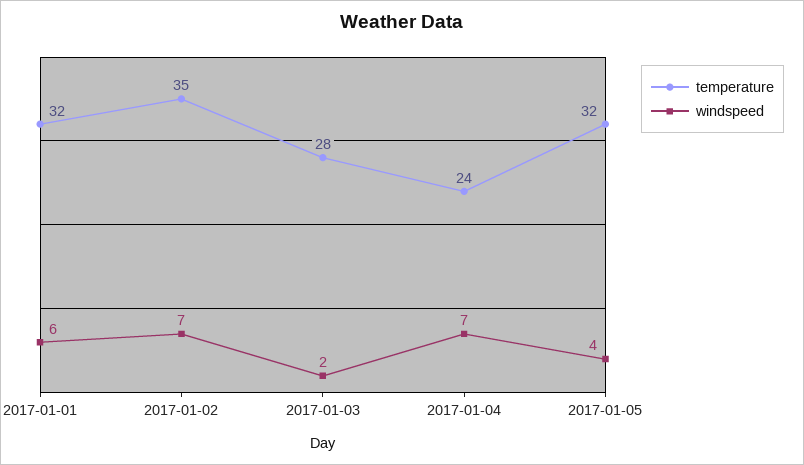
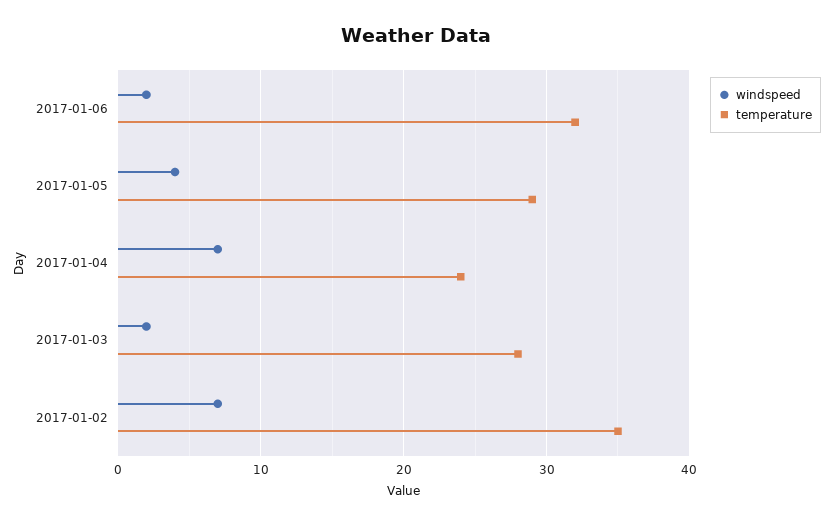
temperature, 2017-01-01: 32 -> none
windspeed, 2017-01-01: 6 -> none
temperature, 2017-01-05: 32 -> 29
windspeed, 2017-01-06: none -> 2
temperature, 2017-01-06: none -> 32

